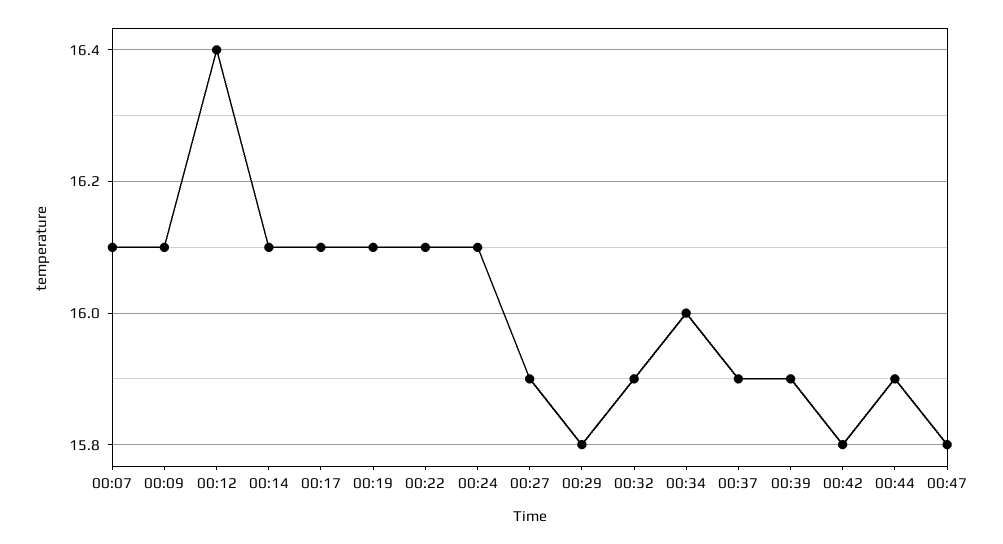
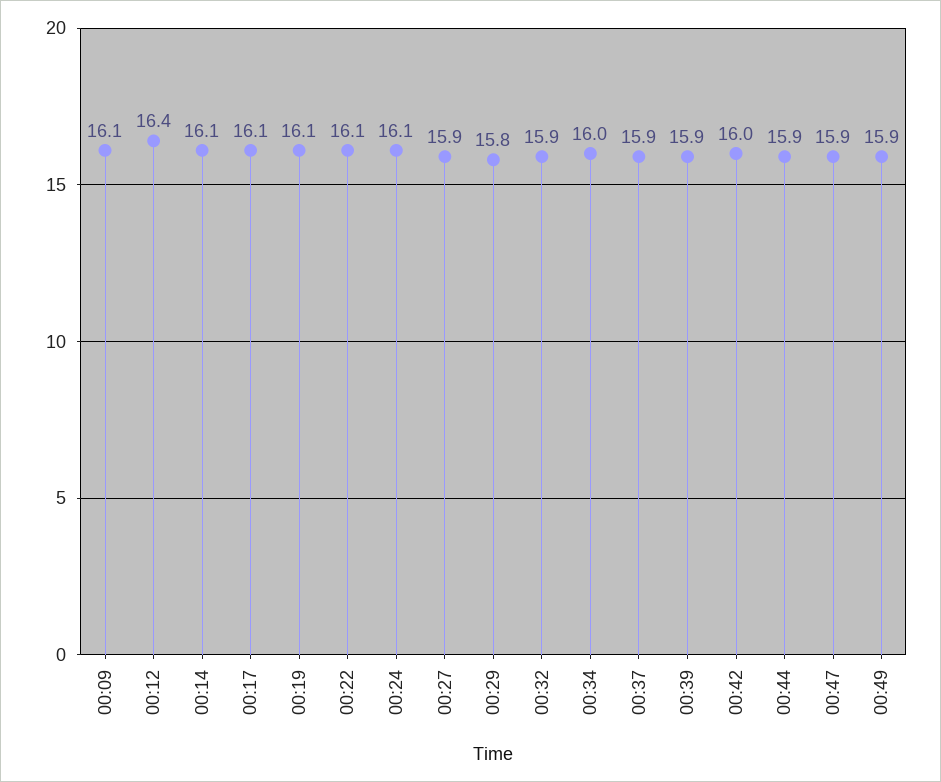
00:07: 16.1 -> none
00:42: 15.8 -> 16
00:47: 15.8 -> 15.9
00:49: none -> 15.9

